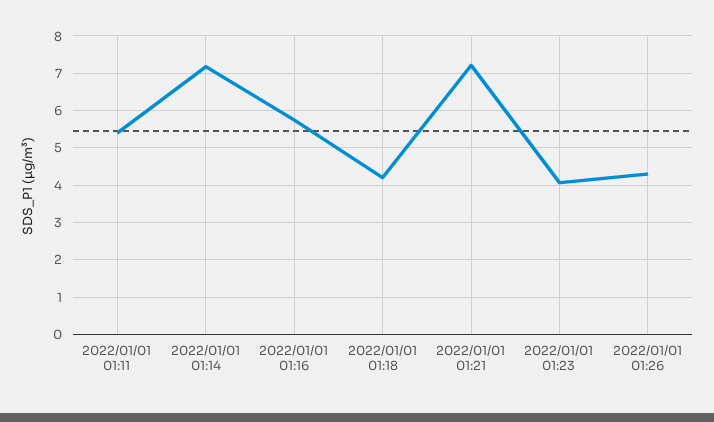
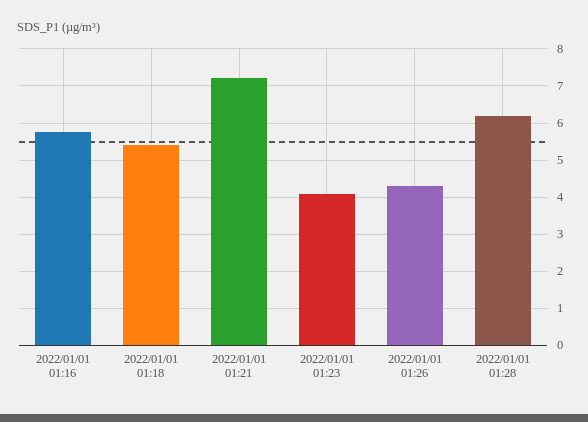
2022/01/01 01:11: 5.4 -> none
2022/01/01 01:14: 7.2 -> none
2022/01/01 01:18: 4.2 -> 5.4
2022/01/01 01:28: none -> 6.2

